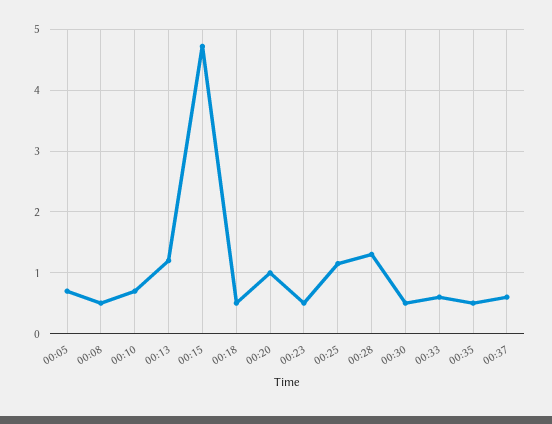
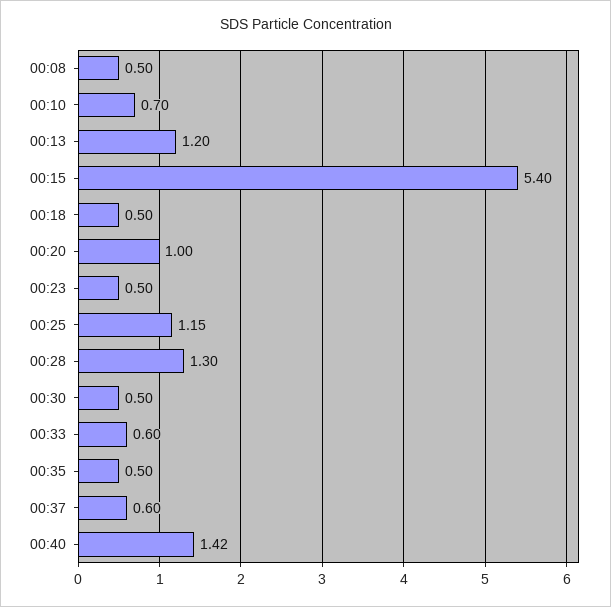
00:05: 0.7 -> none
00:15: 4.7 -> 5.4
00:40: none -> 1.42

